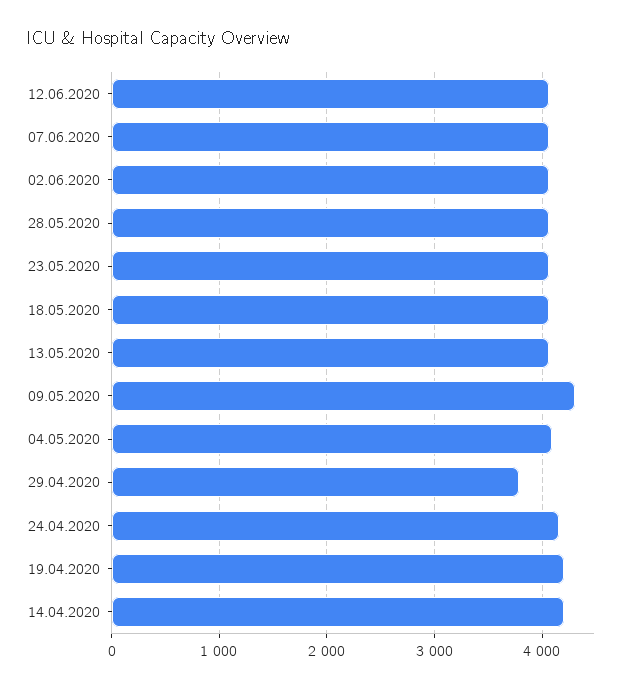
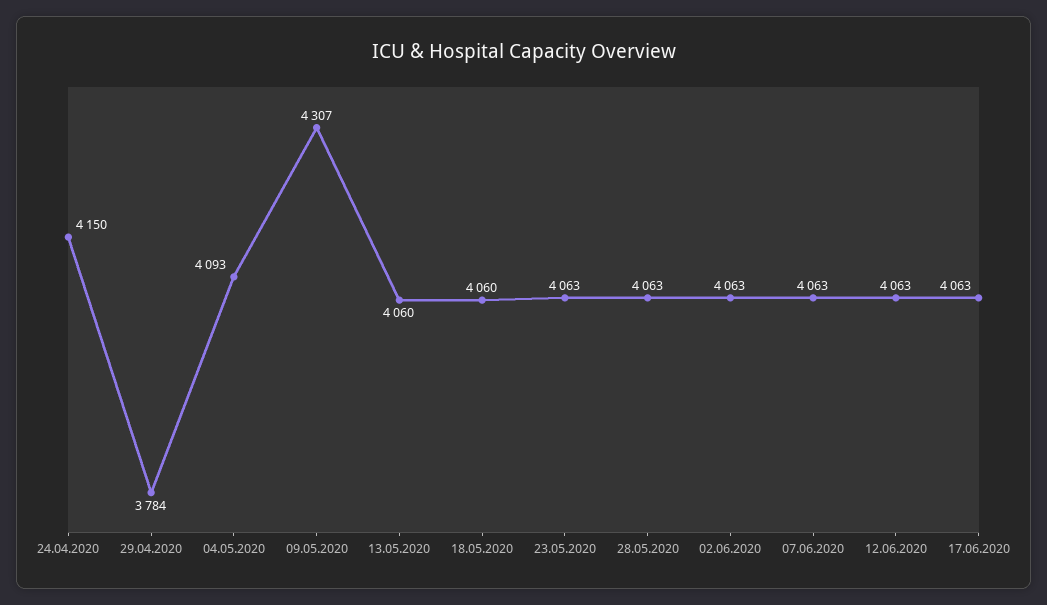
19.04.2020: 4200 -> none
14.04.2020: 4200 -> none
17.06.2020: none -> 4063

